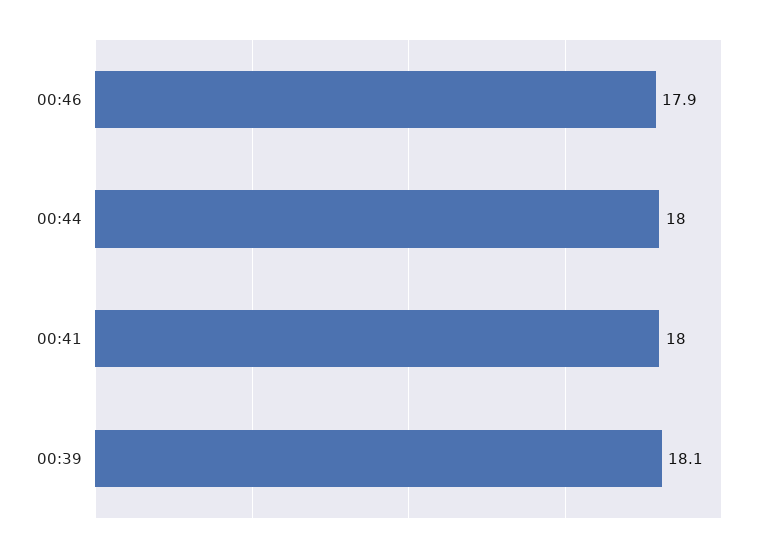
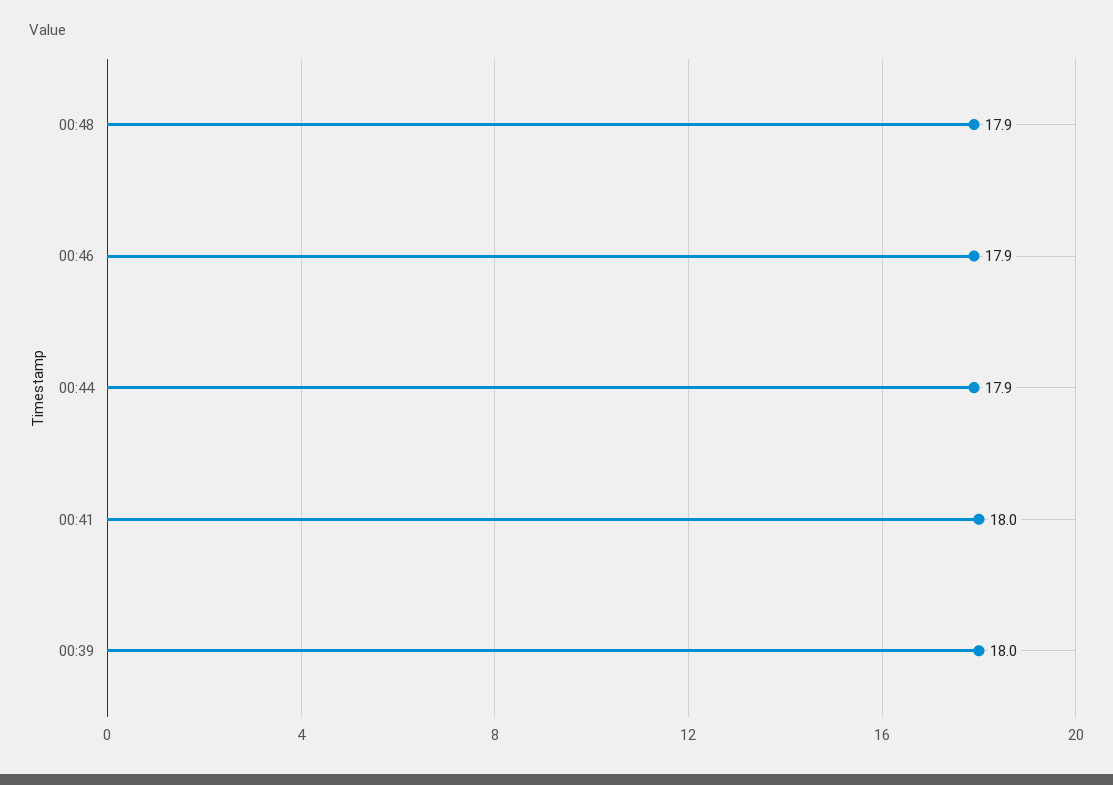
00:44: 18 -> 17.9
00:39: 18.1 -> 18
00:48: none -> 17.9

